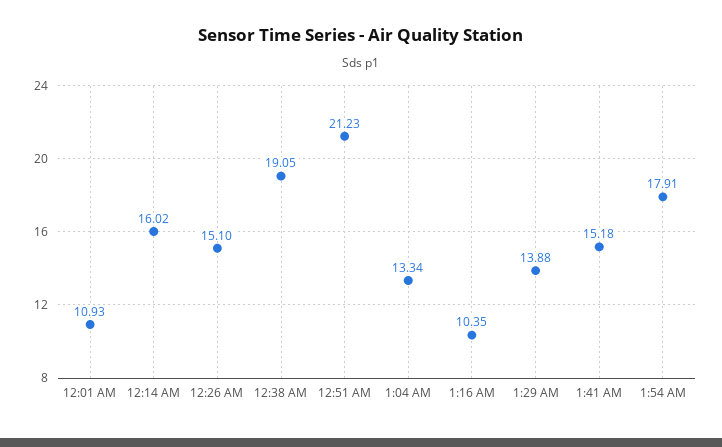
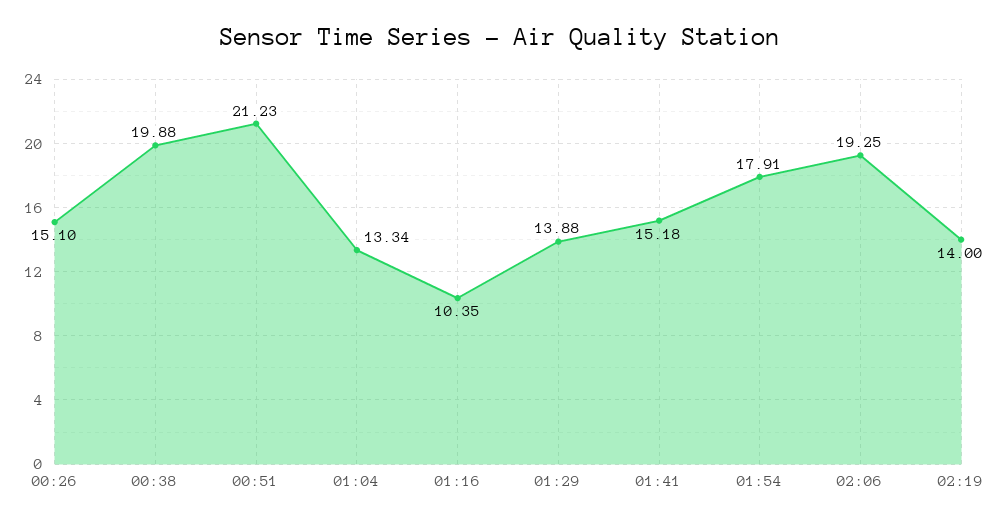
12:01 AM: 10.93 -> none
12:14 AM: 16.02 -> none
12:38 AM: 19.05 -> 19.88
02:06: none -> 19.25
02:19: none -> 14

